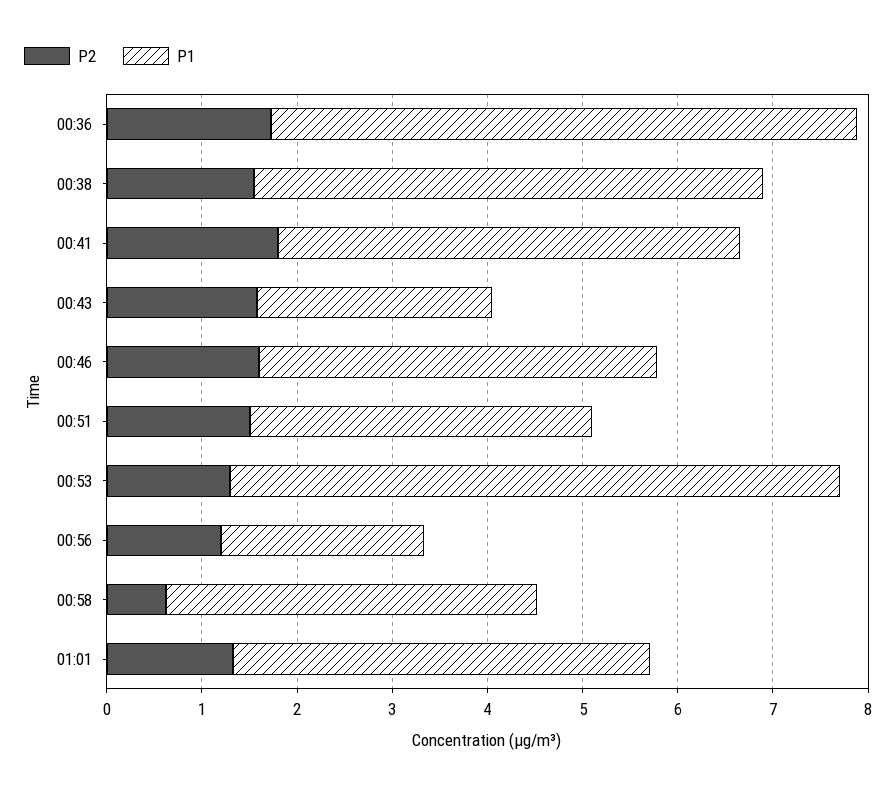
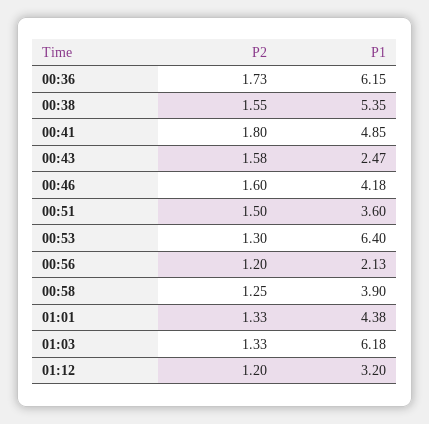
P2, 00:58: 0.6 -> 1.25
P2, 01:03: none -> 1.33
P1, 01:03: none -> 6.18
P2, 01:12: none -> 1.2
P1, 01:12: none -> 3.2

